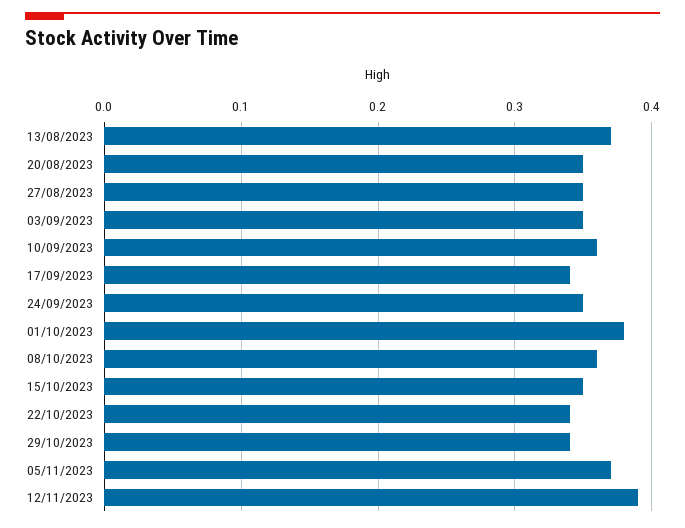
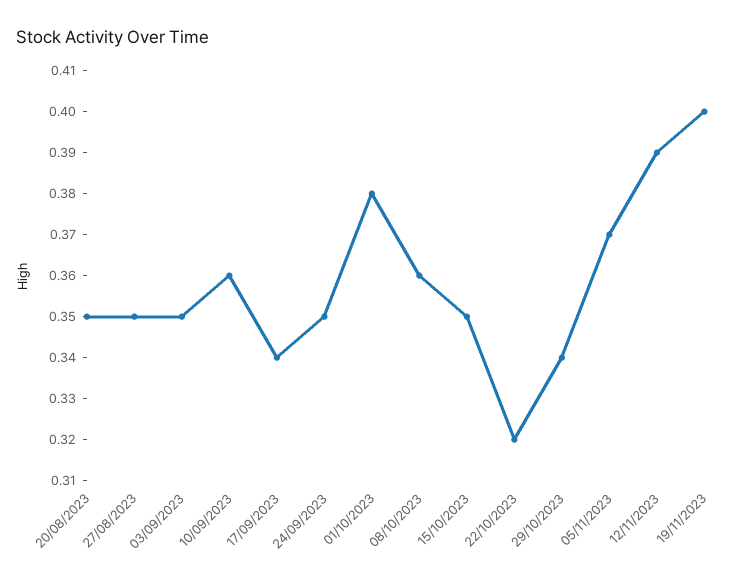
13/08/2023: 0.37 -> none
22/10/2023: 0.34 -> 0.32
19/11/2023: none -> 0.4

